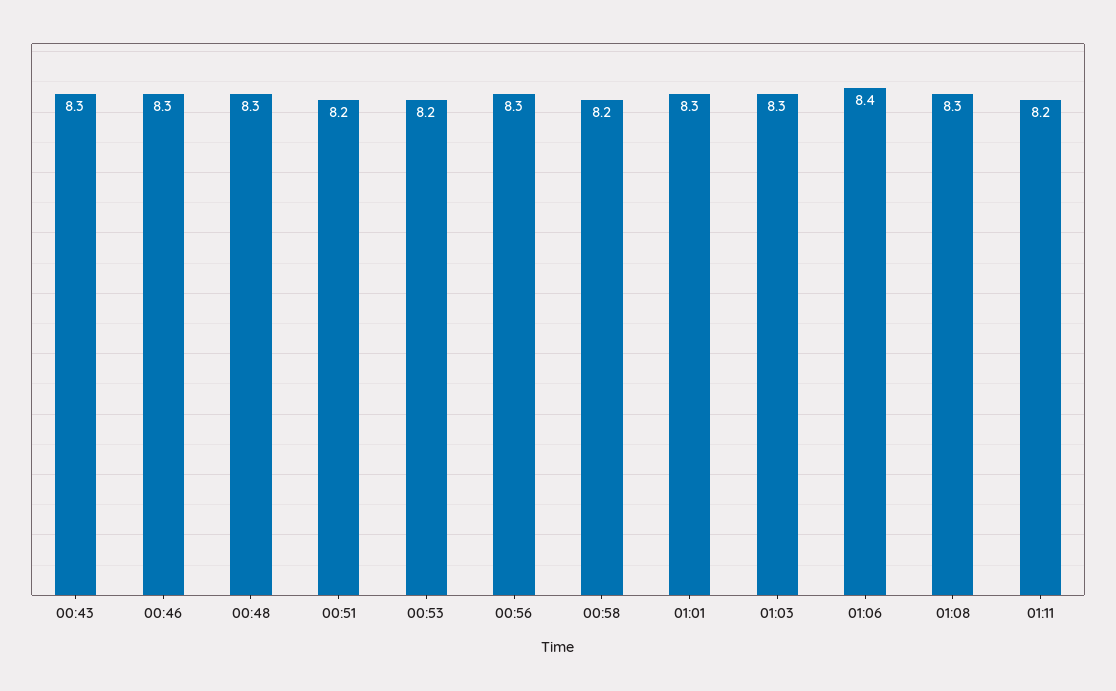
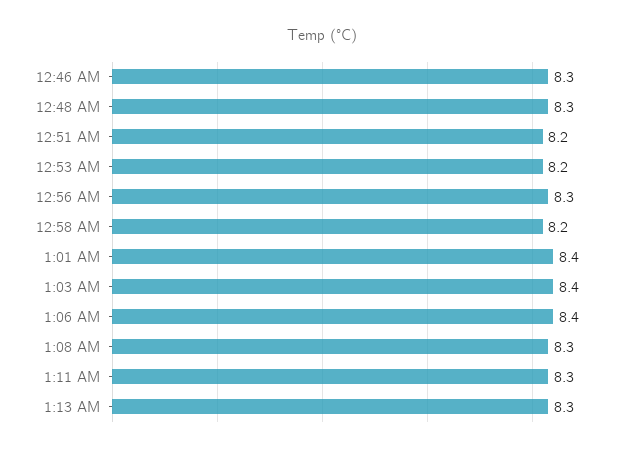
00:43: 8.3 -> none
01:01: 8.3 -> 8.4
01:03: 8.3 -> 8.4
01:11: 8.2 -> 8.3
1:13 AM: none -> 8.3

